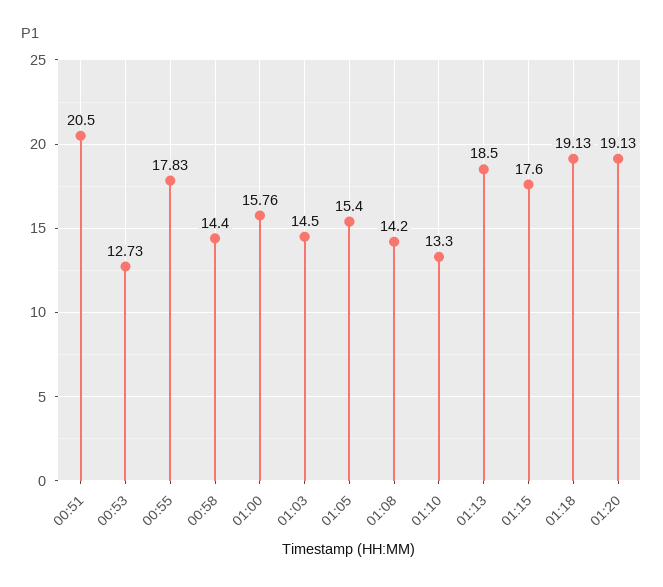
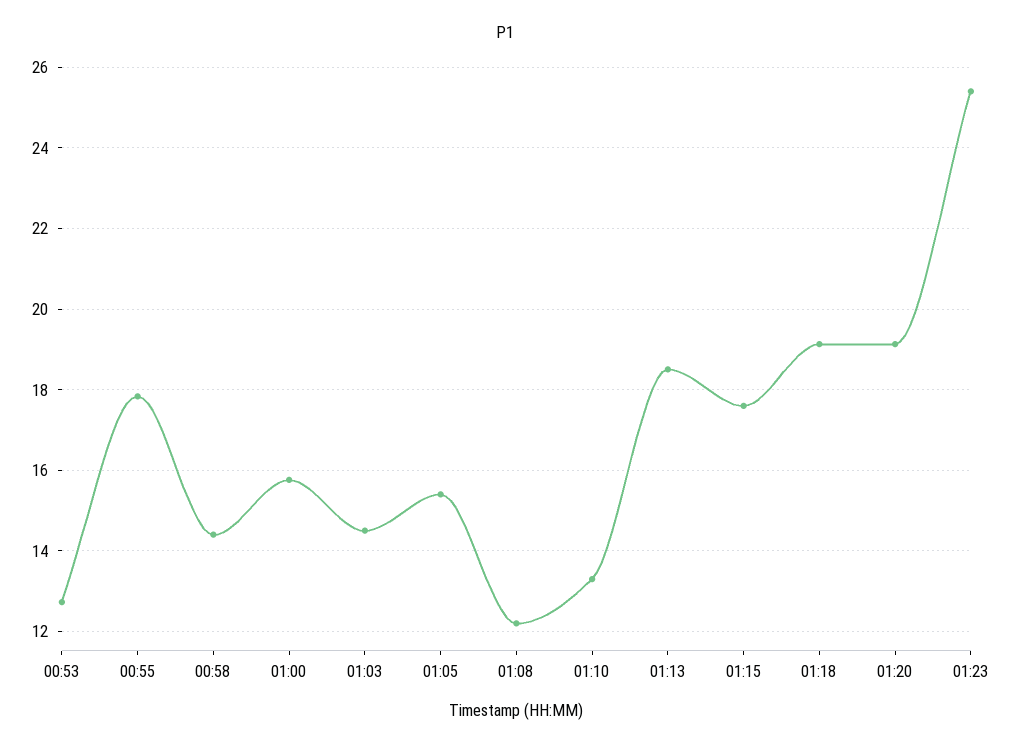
00:51: 20.5 -> none
01:08: 14.2 -> 12.2
01:23: none -> 25.4

